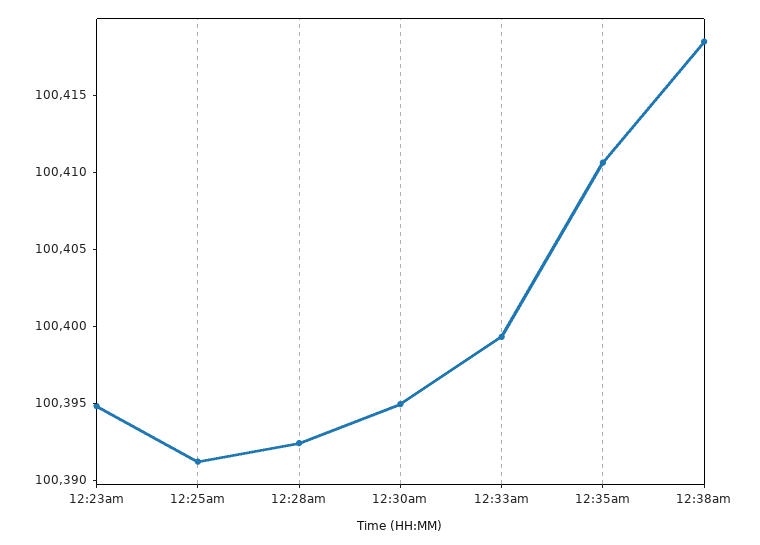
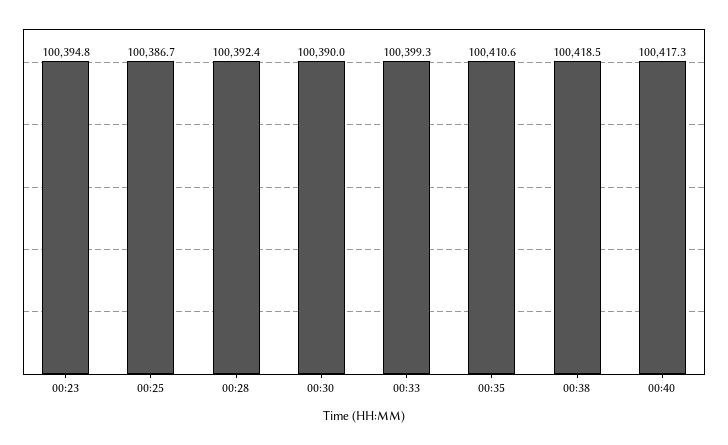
12:25am: 100391 -> 100386.7
12:30am: 100395 -> 100390
00:40: none -> 100417.3

